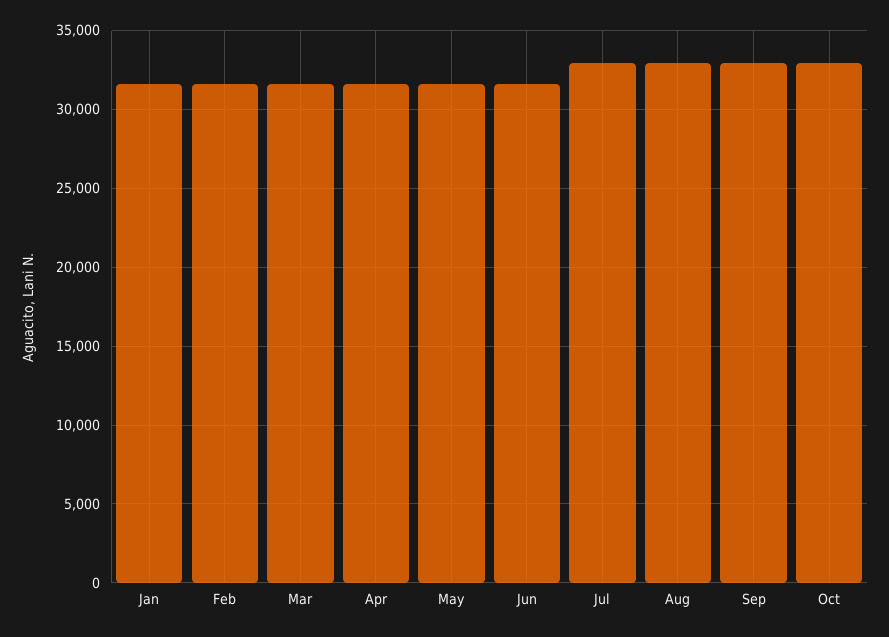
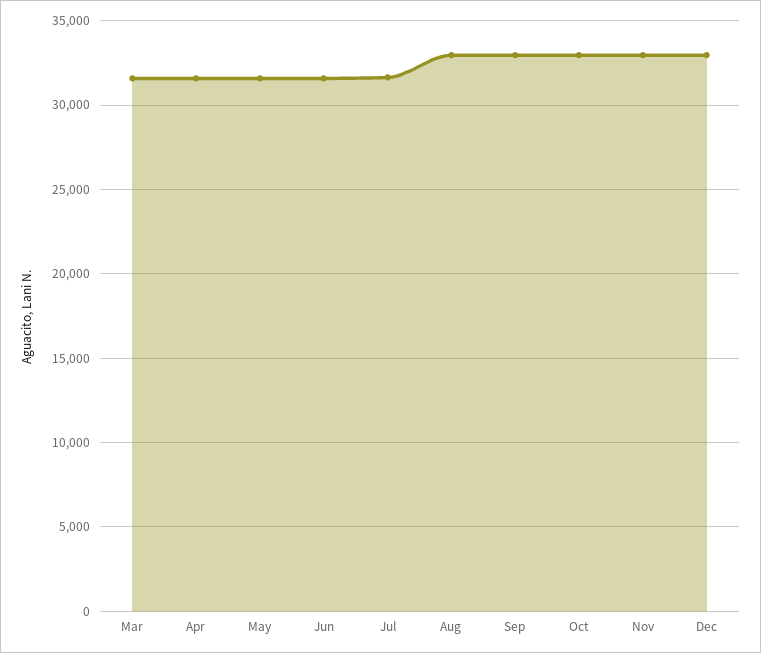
Jan: 31500 -> none
Feb: 31500 -> none
Jul: 33000 -> 31500
Nov: none -> 33000
Dec: none -> 33000

